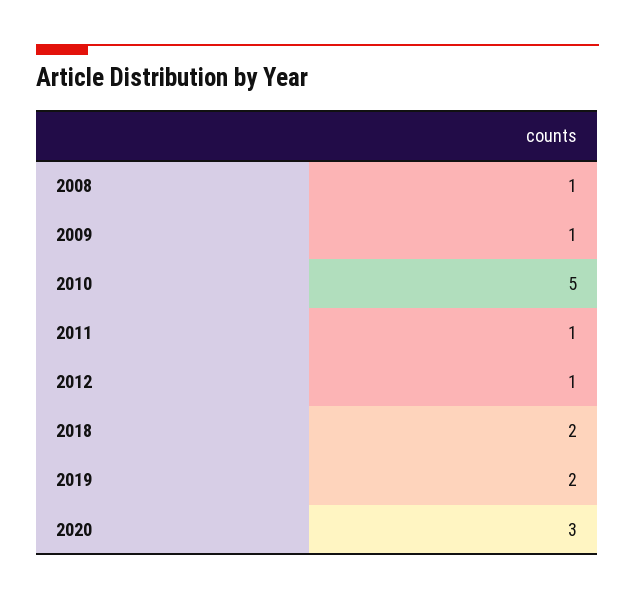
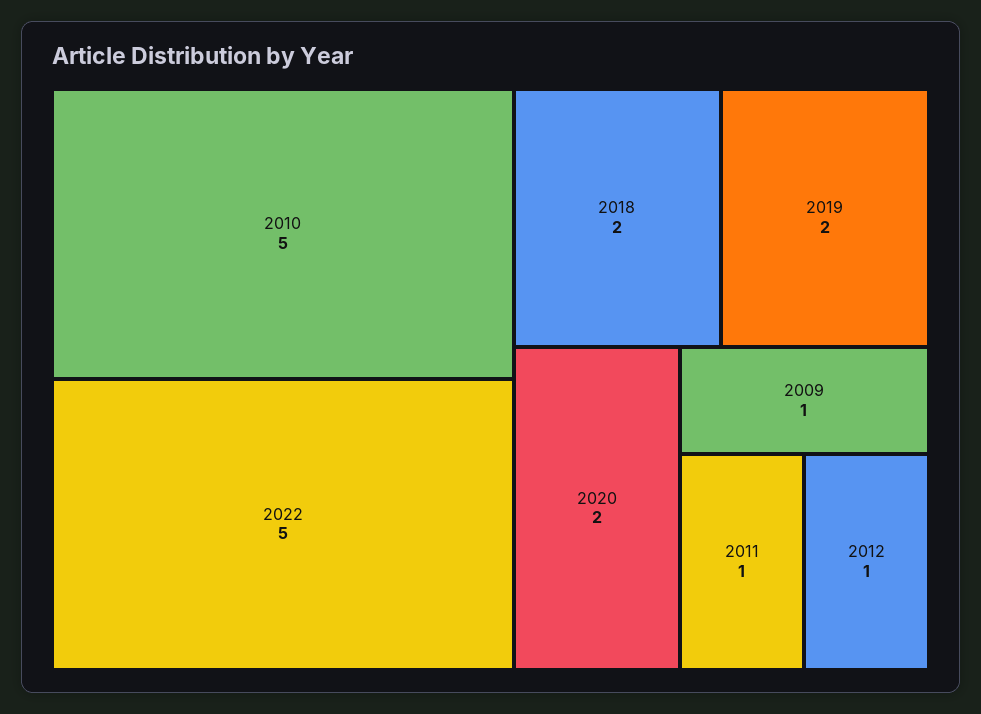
2008: 1 -> none
2020: 3 -> 2
2022: none -> 5

